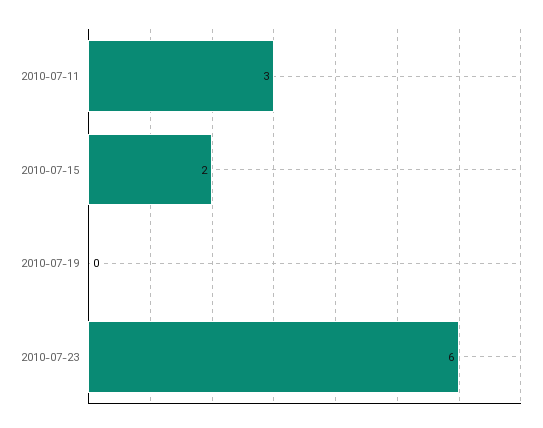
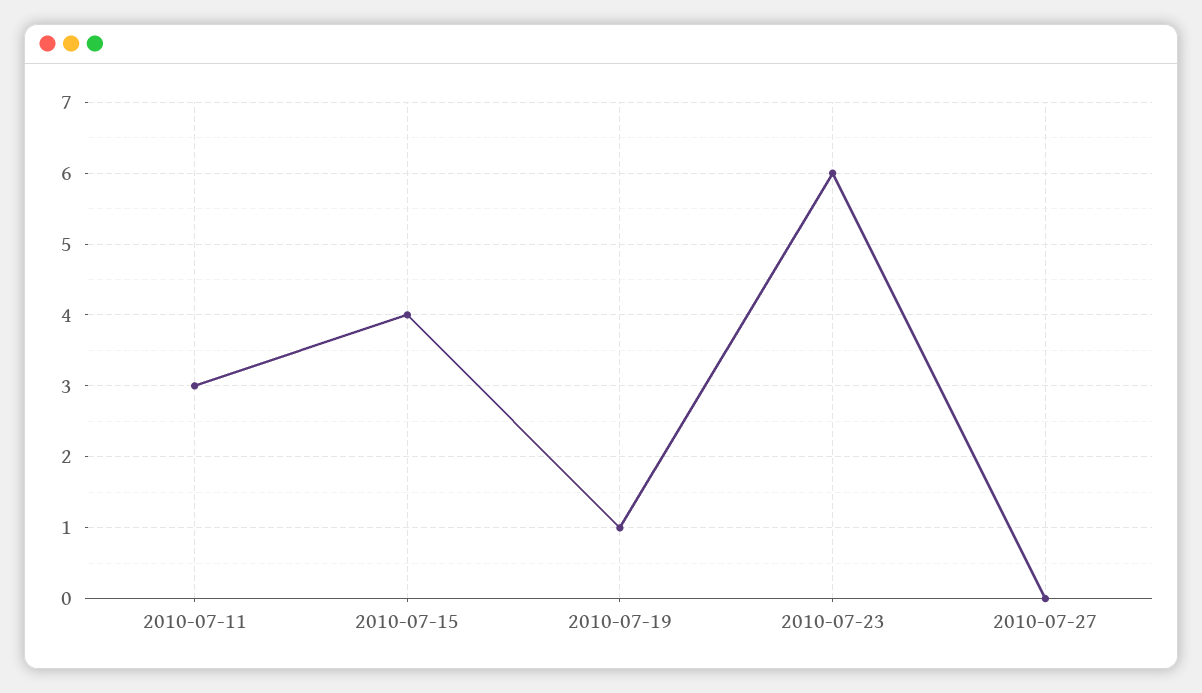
2010-07-15: 2 -> 4
2010-07-19: 0 -> 1
2010-07-27: none -> 0

